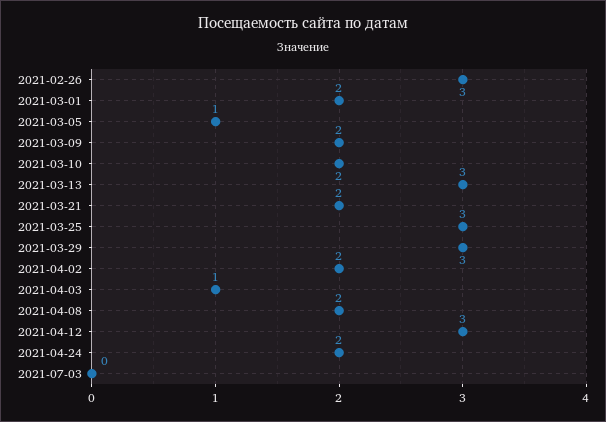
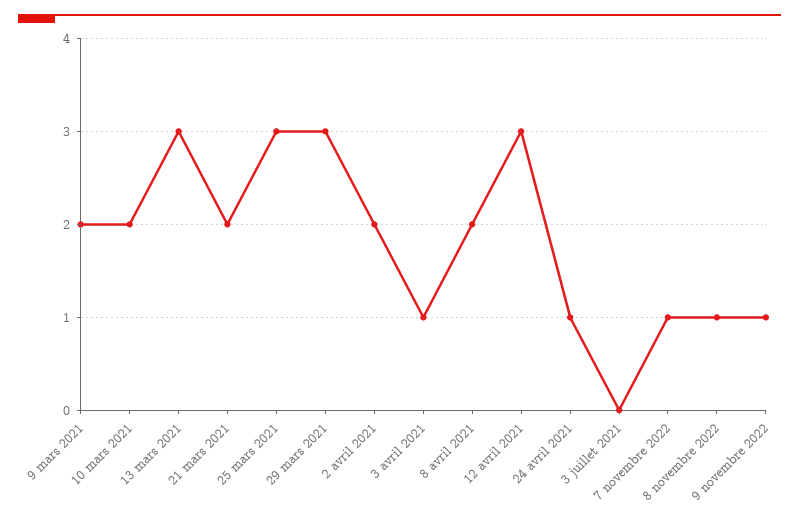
2021-02-26: 3 -> none
2021-03-01: 2 -> none
2021-03-05: 1 -> none
2021-04-24: 2 -> 1
7 novembre 2022: none -> 1
8 novembre 2022: none -> 1
9 novembre 2022: none -> 1

